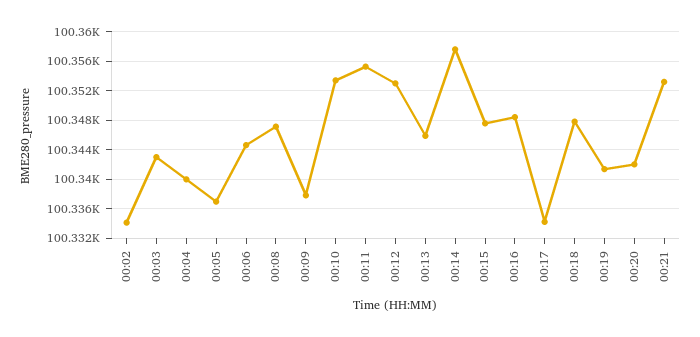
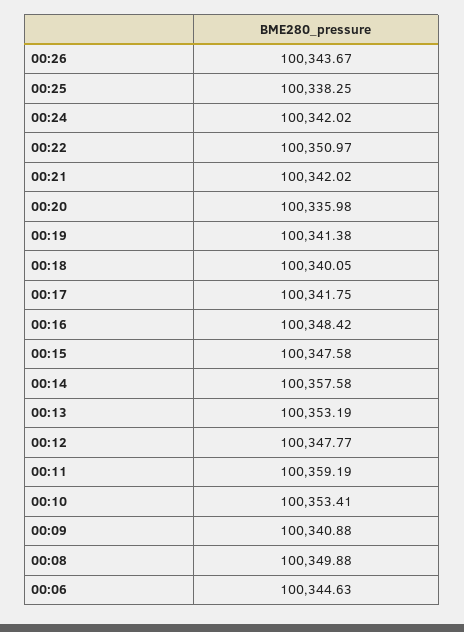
00:02: 100334 -> none
00:03: 100343 -> none
00:04: 100340 -> none
00:05: 100337 -> none
00:08: 100347 -> 100349.88
00:09: 100338 -> 100340.88
00:11: 100355 -> 100359.19
00:12: 100353 -> 100347.77
00:13: 100346 -> 100353.19
00:17: 100334 -> 100341.75
00:18: 100348 -> 100340.05
00:20: 100342 -> 100335.98
00:21: 100353 -> 100342.02
00:26: none -> 100343.67
00:25: none -> 100338.25
00:24: none -> 100342.02
00:22: none -> 100350.97

